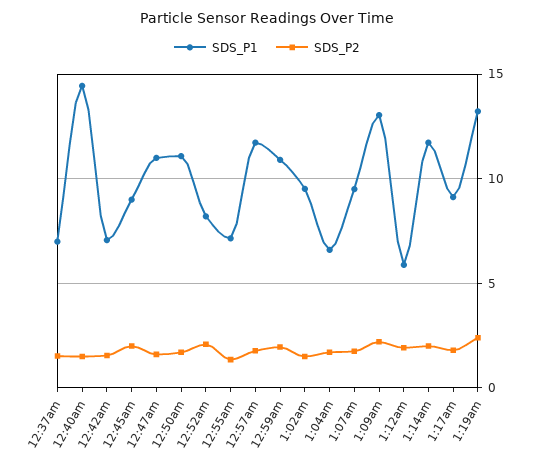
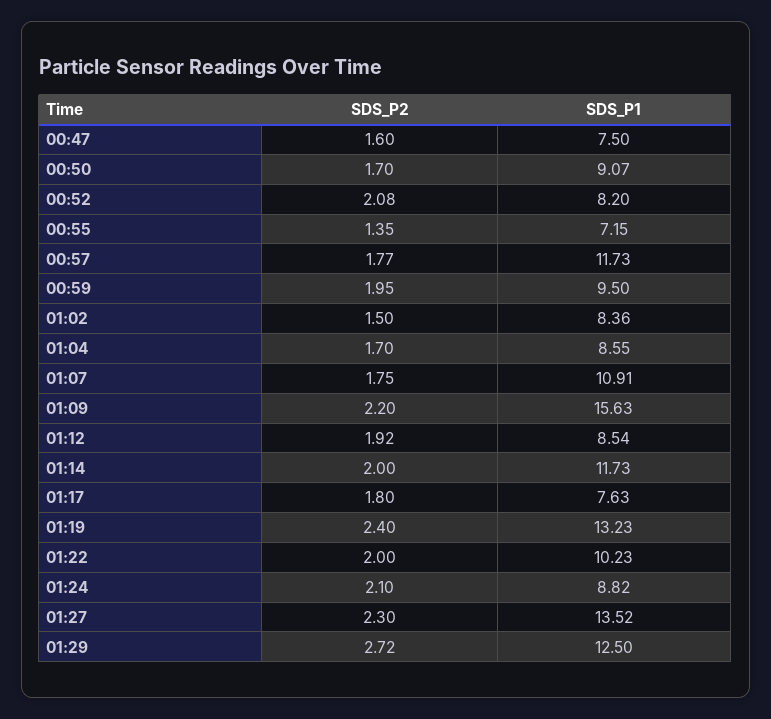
SDS_P1, 12:37am: 7 -> none
SDS_P2, 12:37am: 1.5 -> none
SDS_P1, 12:40am: 14.5 -> none
SDS_P2, 12:40am: 1.5 -> none
SDS_P1, 12:42am: 7 -> none
SDS_P2, 12:42am: 1.5 -> none
SDS_P1, 12:45am: 9 -> none
SDS_P2, 12:45am: 2 -> none
SDS_P1, 12:47am: 11 -> 7.5
SDS_P1, 12:50am: 11 -> 9.07
SDS_P1, 12:59am: 11 -> 9.5
SDS_P1, 1:02am: 9.5 -> 8.36
SDS_P1, 1:04am: 6.5 -> 8.55
SDS_P1, 1:07am: 9.5 -> 10.91
SDS_P1, 1:09am: 13 -> 15.63
SDS_P1, 1:12am: 6 -> 8.54
SDS_P1, 1:17am: 9 -> 7.63
SDS_P2, 01:22: none -> 2
SDS_P1, 01:22: none -> 10.23
SDS_P2, 01:24: none -> 2.1
SDS_P1, 01:24: none -> 8.82
SDS_P2, 01:27: none -> 2.3
SDS_P1, 01:27: none -> 13.52
SDS_P2, 01:29: none -> 2.72
SDS_P1, 01:29: none -> 12.5

